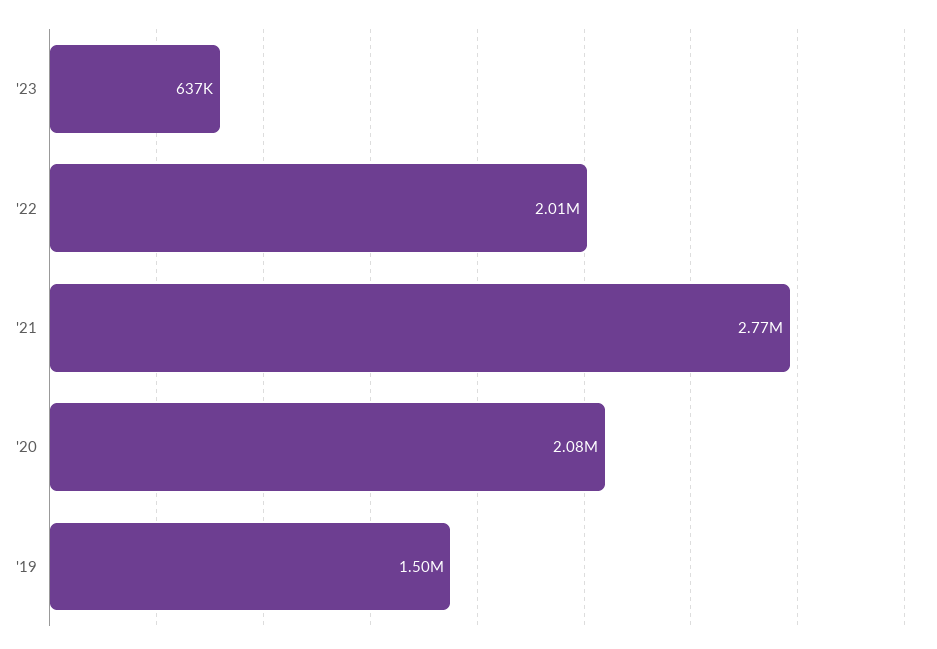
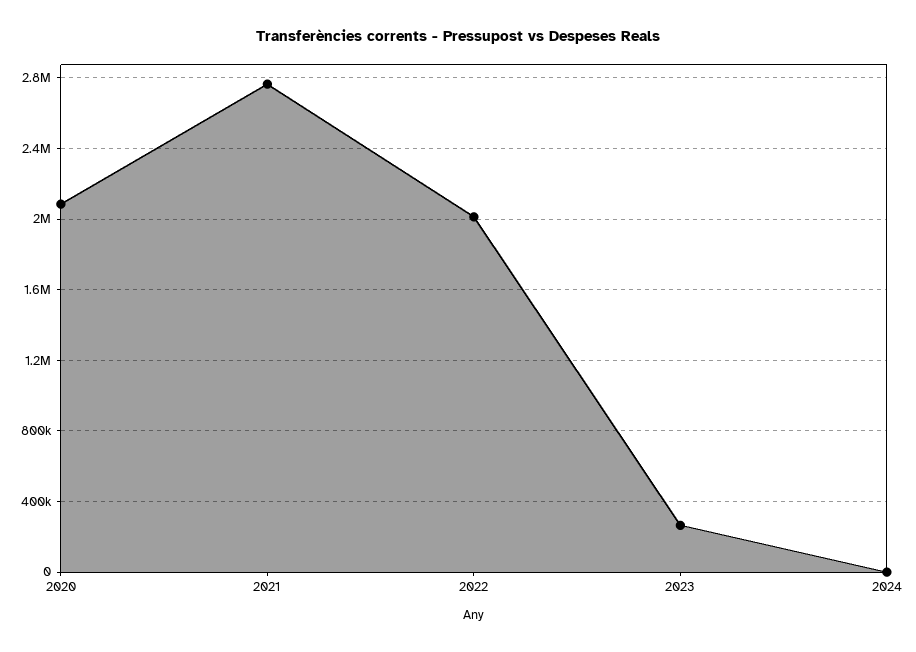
'23: 637000 -> 250000
'19: 1500000 -> none
2024: none -> 0

